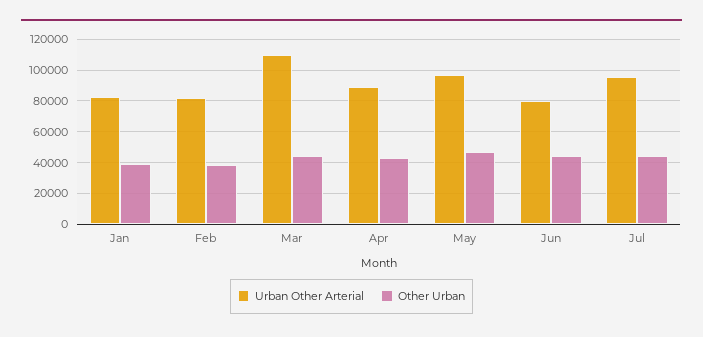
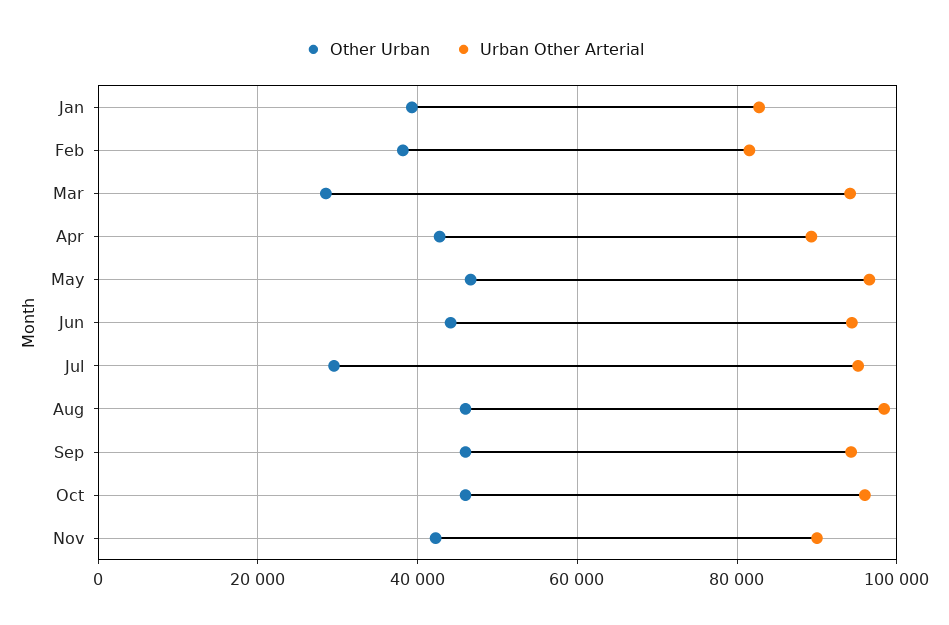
Urban Other Arterial, Mar: 110000 -> 94000
Other Urban, Mar: 45000 -> 28000
Urban Other Arterial, Jun: 80000 -> 94000
Other Urban, Jul: 45000 -> 30000
Other Urban, Aug: none -> 46000
Urban Other Arterial, Aug: none -> 98000
Other Urban, Sep: none -> 46000
Urban Other Arterial, Sep: none -> 94000
Other Urban, Oct: none -> 46000
Urban Other Arterial, Oct: none -> 96000
Other Urban, Nov: none -> 42000
Urban Other Arterial, Nov: none -> 90000

